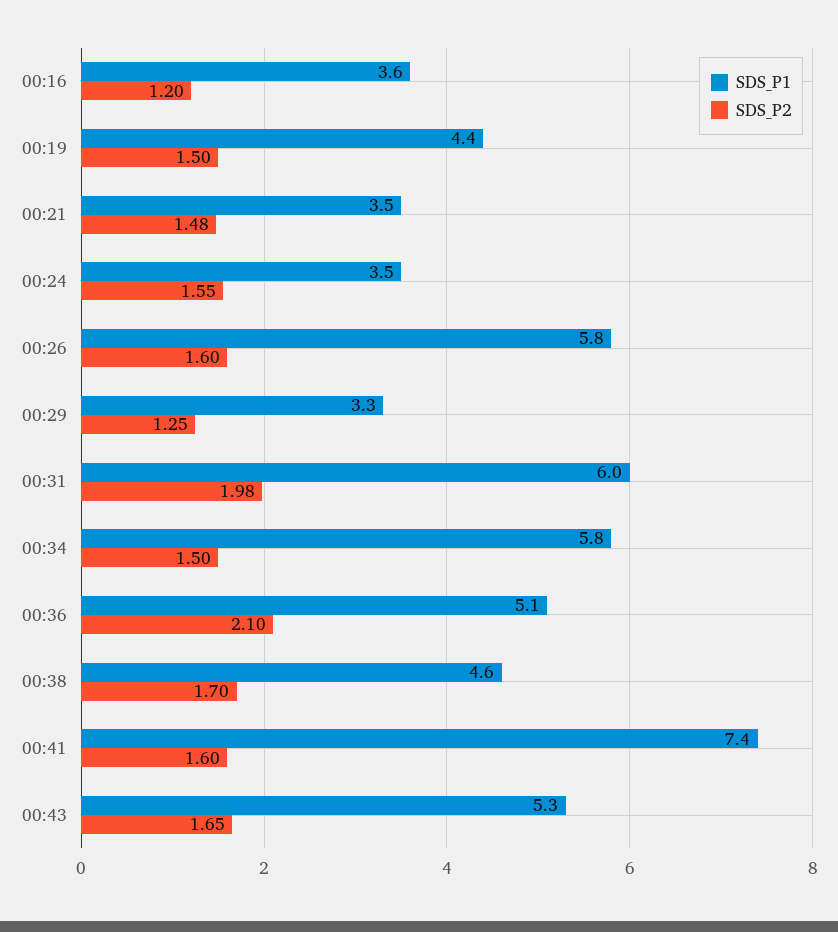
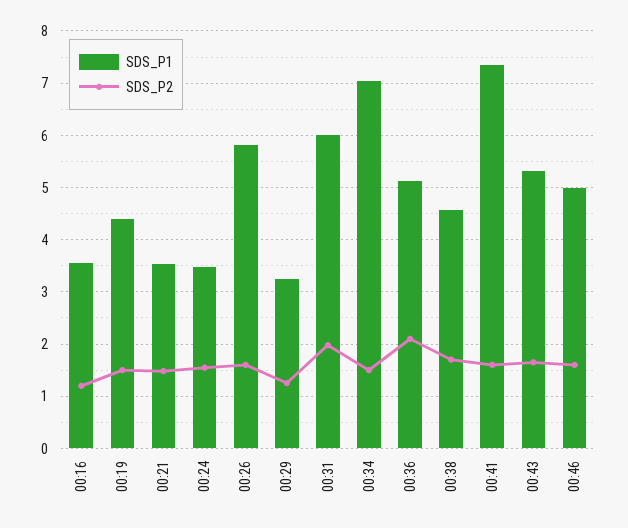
SDS_P1, 00:34: 5.8 -> 7
SDS_P1, 00:46: none -> 5
SDS_P2, 00:46: none -> 1.6

